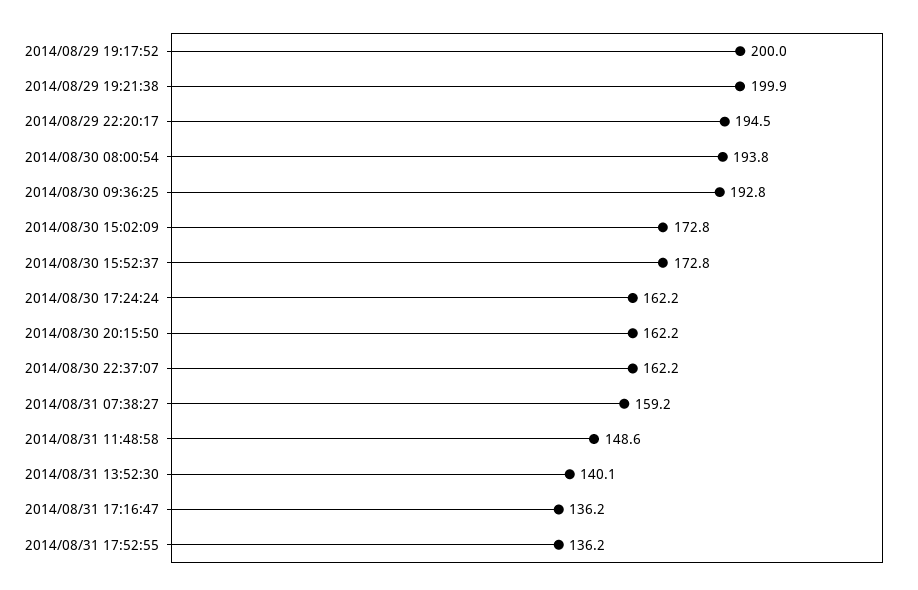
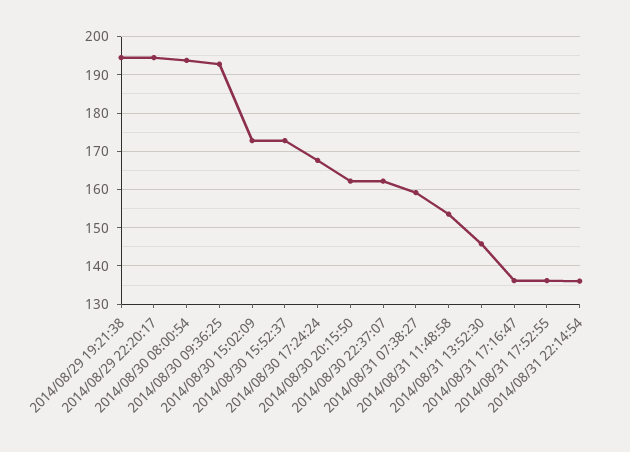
2014/08/29 19:17:52: 200 -> none
2014/08/29 19:21:38: 199.9 -> 194
2014/08/30 17:24:24: 162.2 -> 168
2014/08/31 11:48:58: 148.6 -> 154
2014/08/31 13:52:30: 140.1 -> 146
2014/08/31 22:14:54: none -> 136

